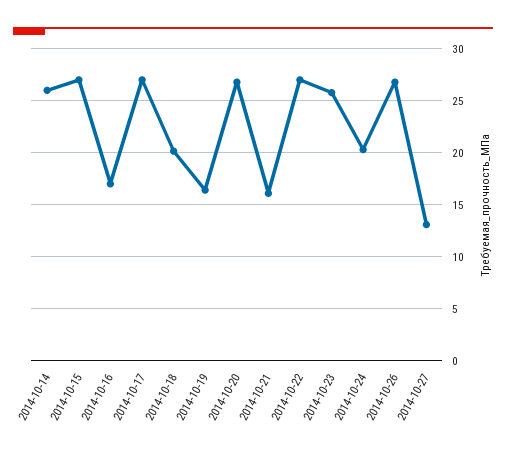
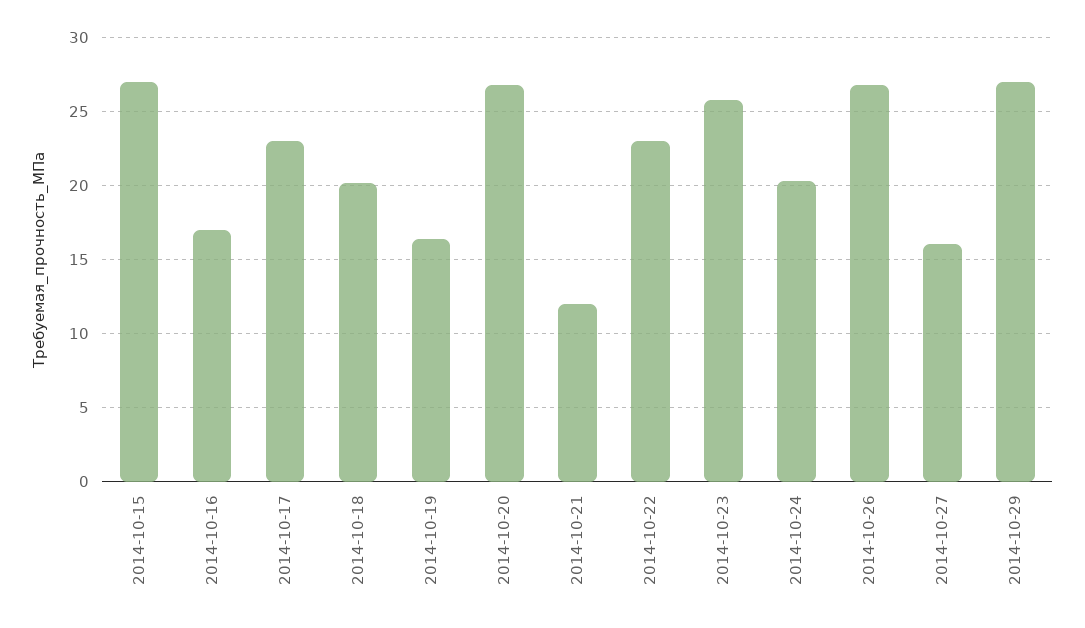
2014-10-14: 26 -> none
2014-10-17: 27 -> 23
2014-10-21: 16 -> 12
2014-10-22: 27 -> 23
2014-10-27: 13 -> 16
2014-10-29: none -> 27

